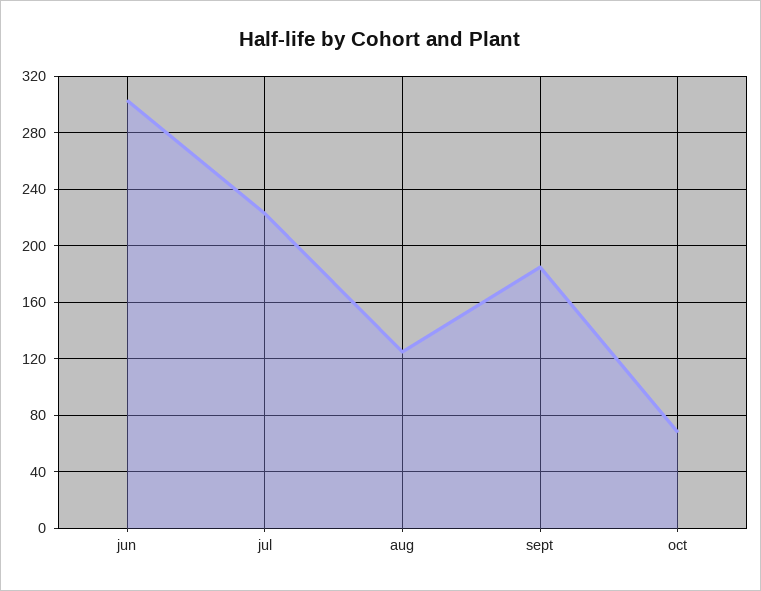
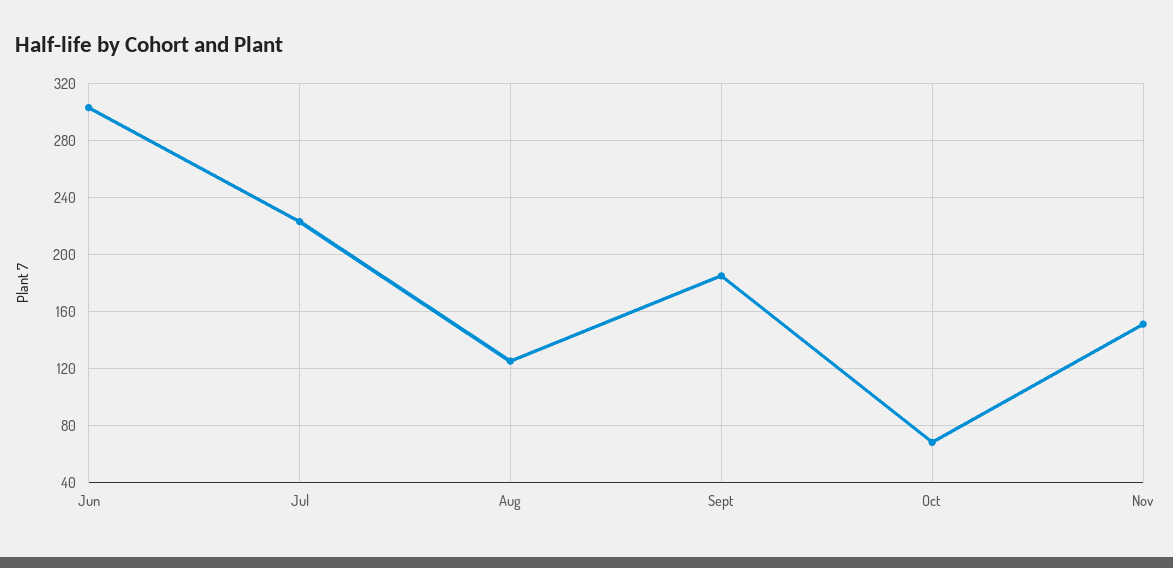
Nov: none -> 150

